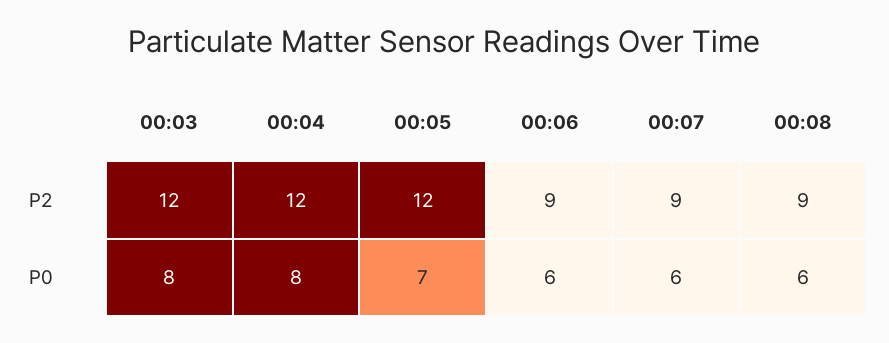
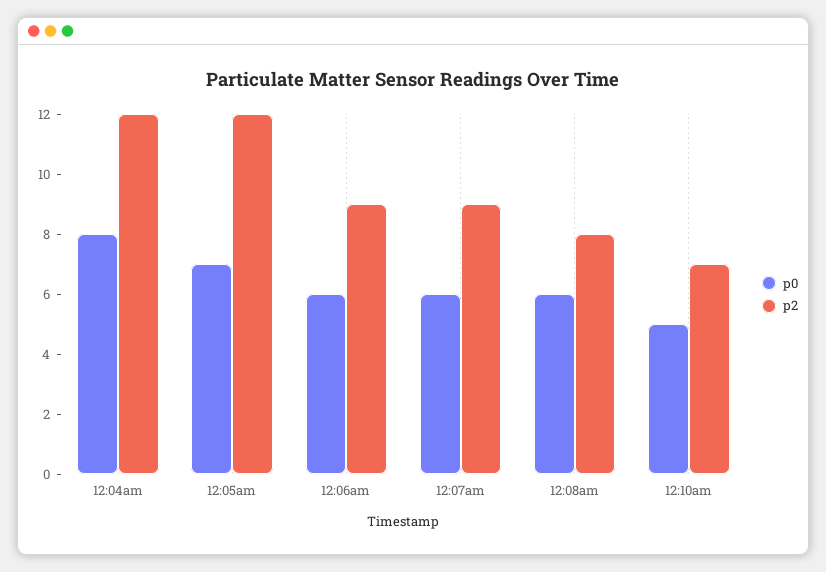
P2, 00:03: 12 -> none
P2, 00:08: 9 -> 8
P0, 00:03: 8 -> none
P0, 12:10am: none -> 5
P2, 12:10am: none -> 7

